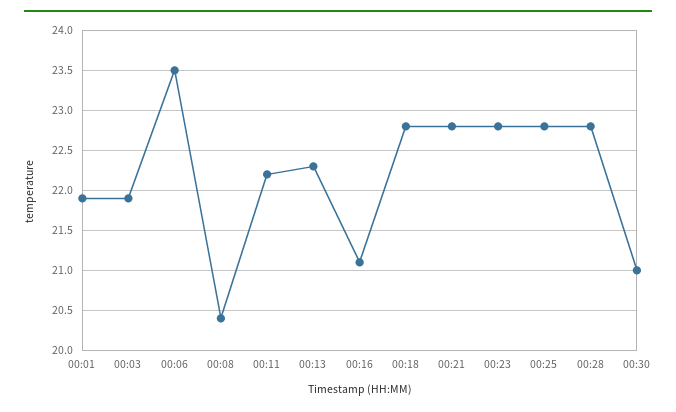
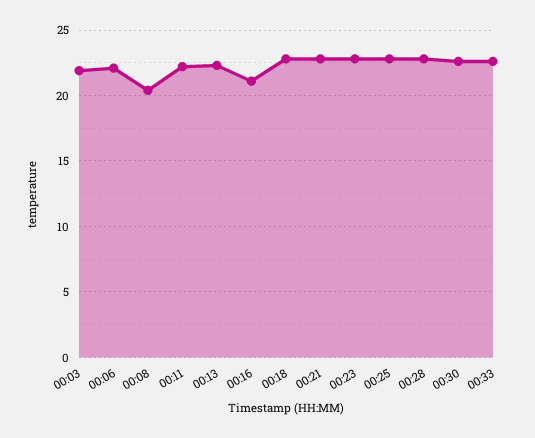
00:01: 21.9 -> none
00:06: 23.5 -> 22
00:30: 21 -> 22.5
00:33: none -> 22.5

